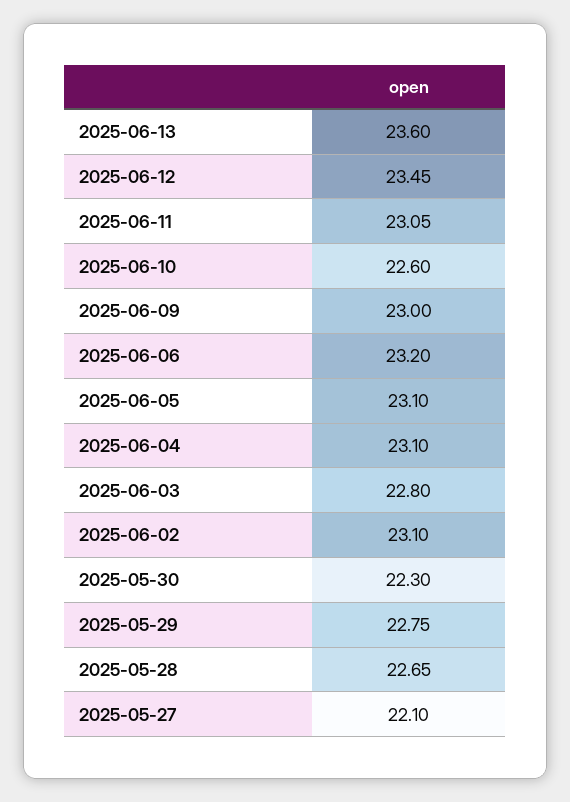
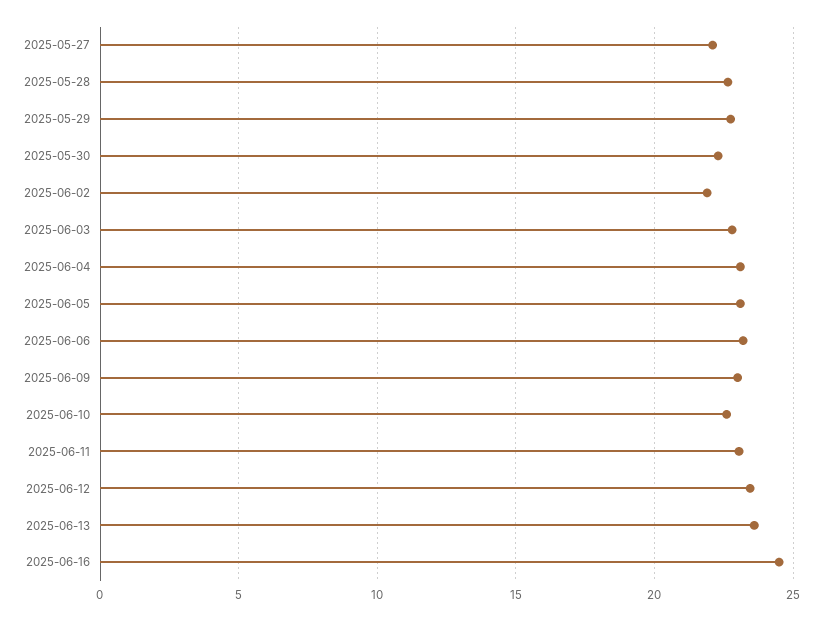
2025-06-02: 23.1 -> 22
2025-06-16: none -> 24.5

